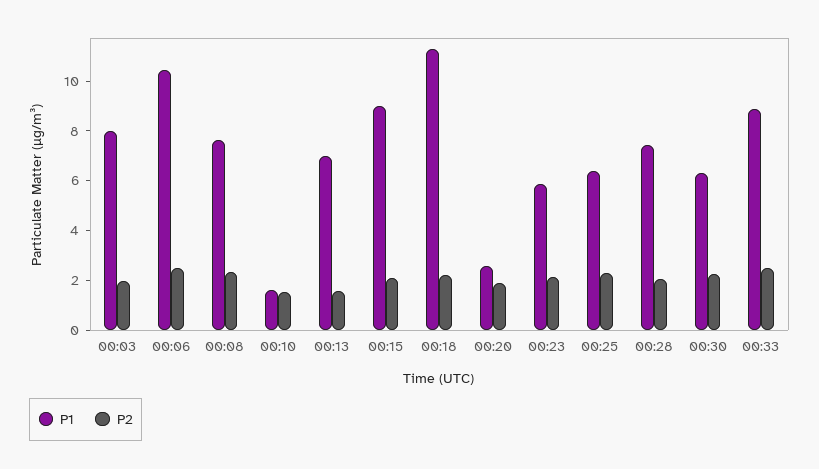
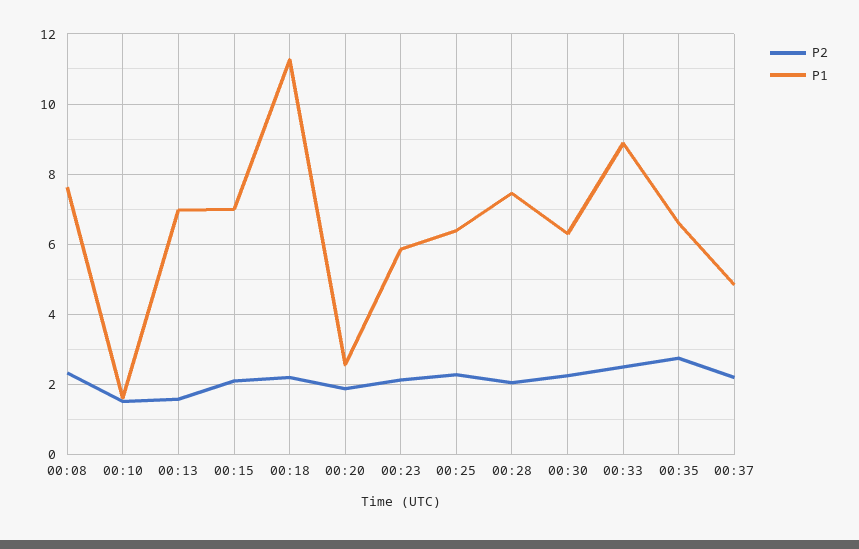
P1, 00:03: 8 -> none
P2, 00:03: 2 -> none
P1, 00:06: 10.5 -> none
P2, 00:06: 2.5 -> none
P1, 00:15: 9 -> 7
P2, 00:35: none -> 2.8
P1, 00:35: none -> 6.6
P2, 00:37: none -> 2.2
P1, 00:37: none -> 4.8

